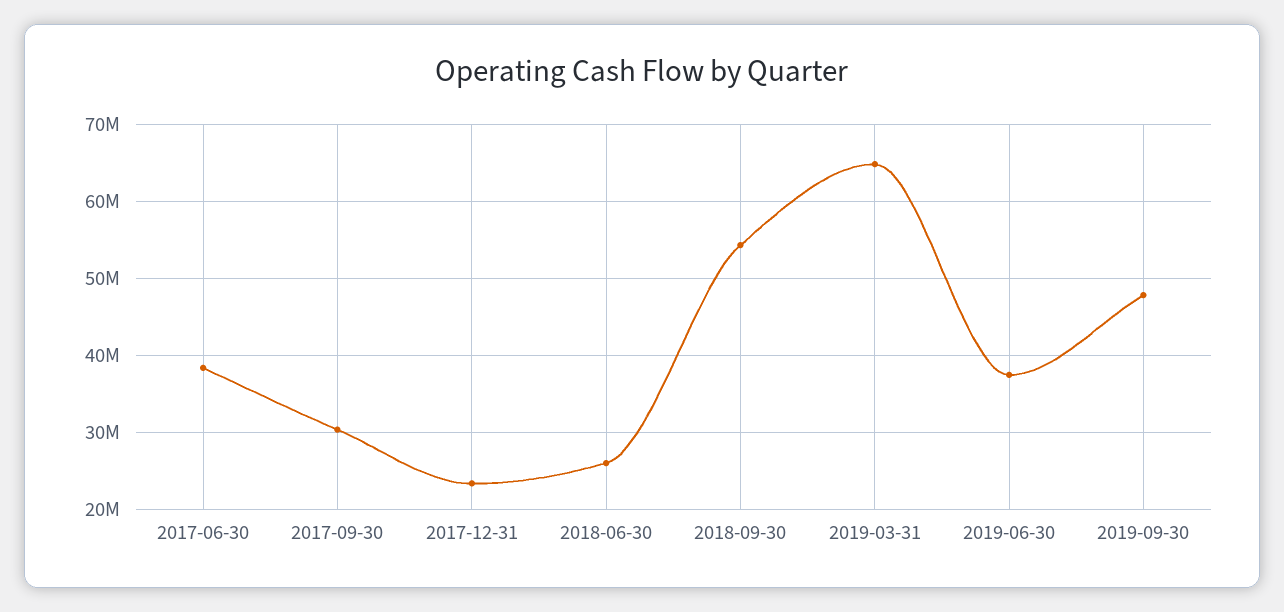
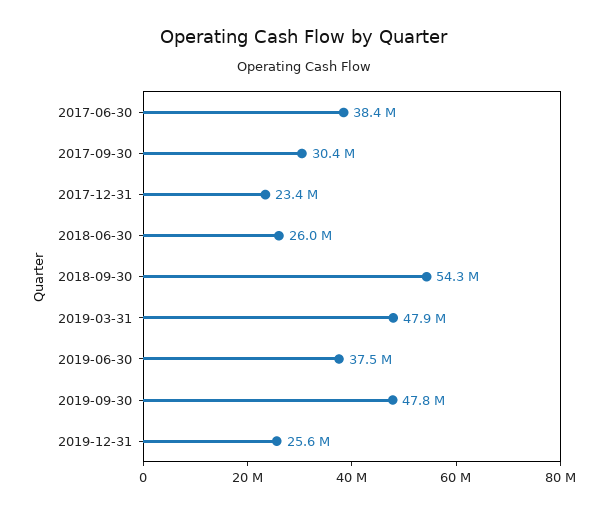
2019-03-31: 65000000 -> 47900000
2019-12-31: none -> 25600000

